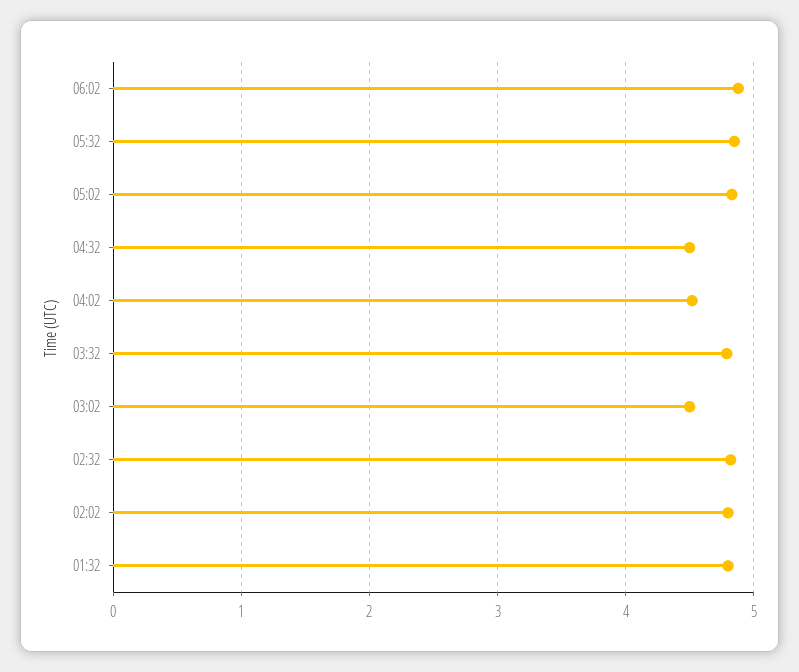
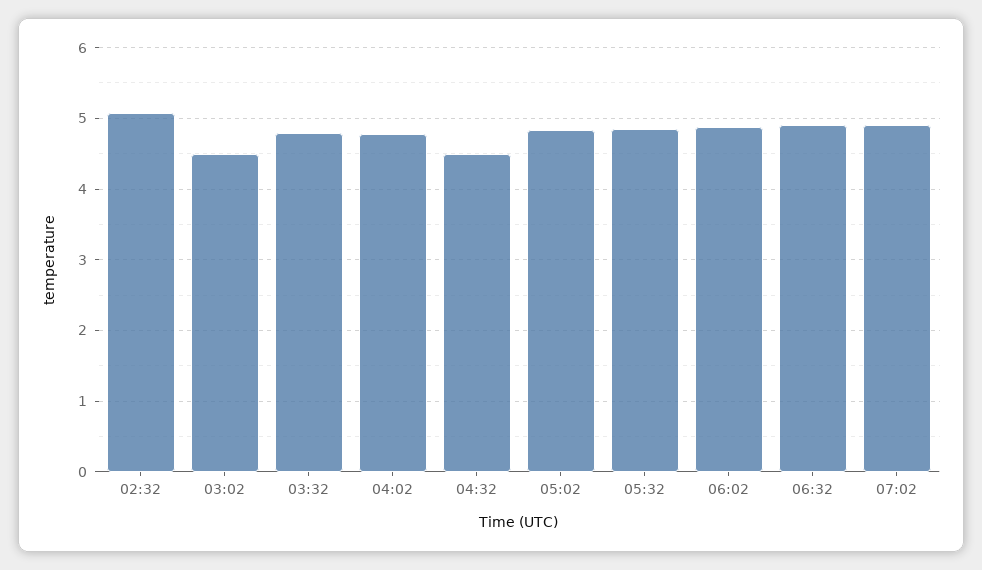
04:02: 4.5 -> 4.8
02:32: 4.8 -> 5.1
02:02: 4.8 -> none
01:32: 4.8 -> none
06:32: none -> 4.9
07:02: none -> 4.9

